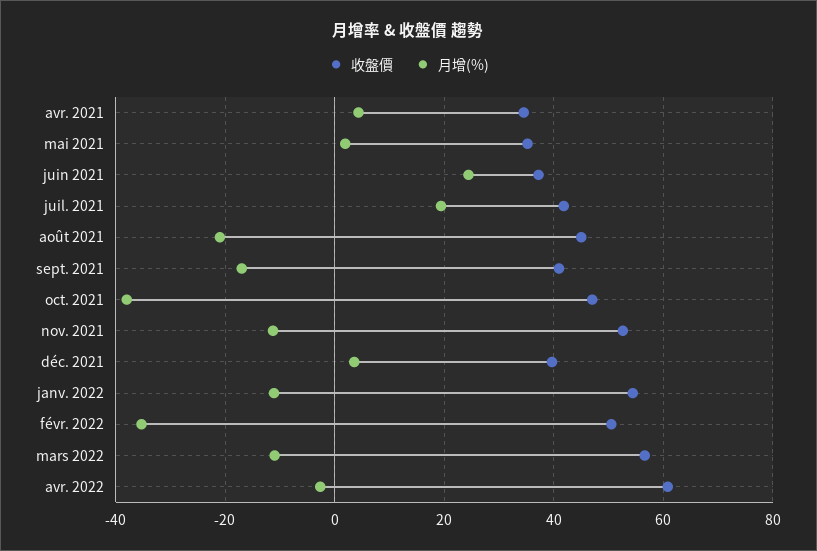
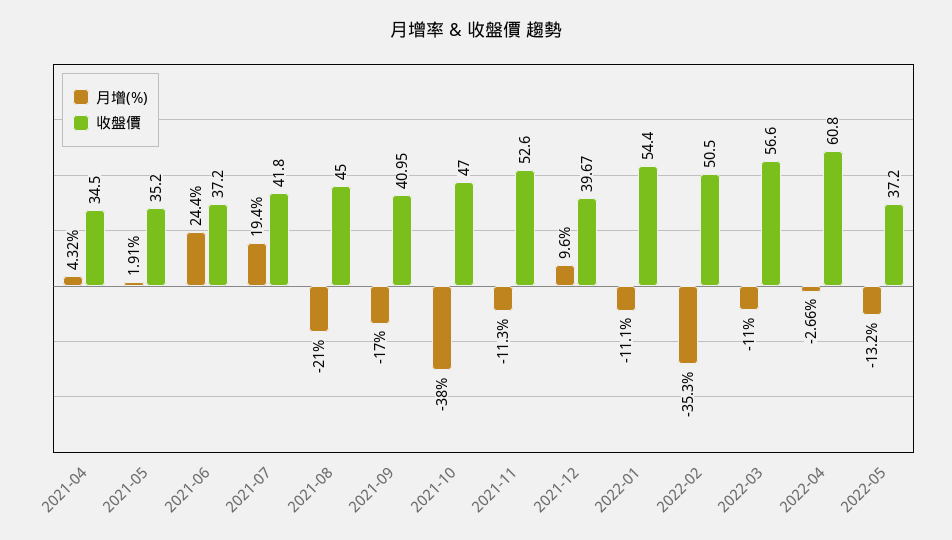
月增(%), déc. 2021: 4 -> 9.6
月增(%), 2022-05: none -> -13.2
收盤價, 2022-05: none -> 37.2

